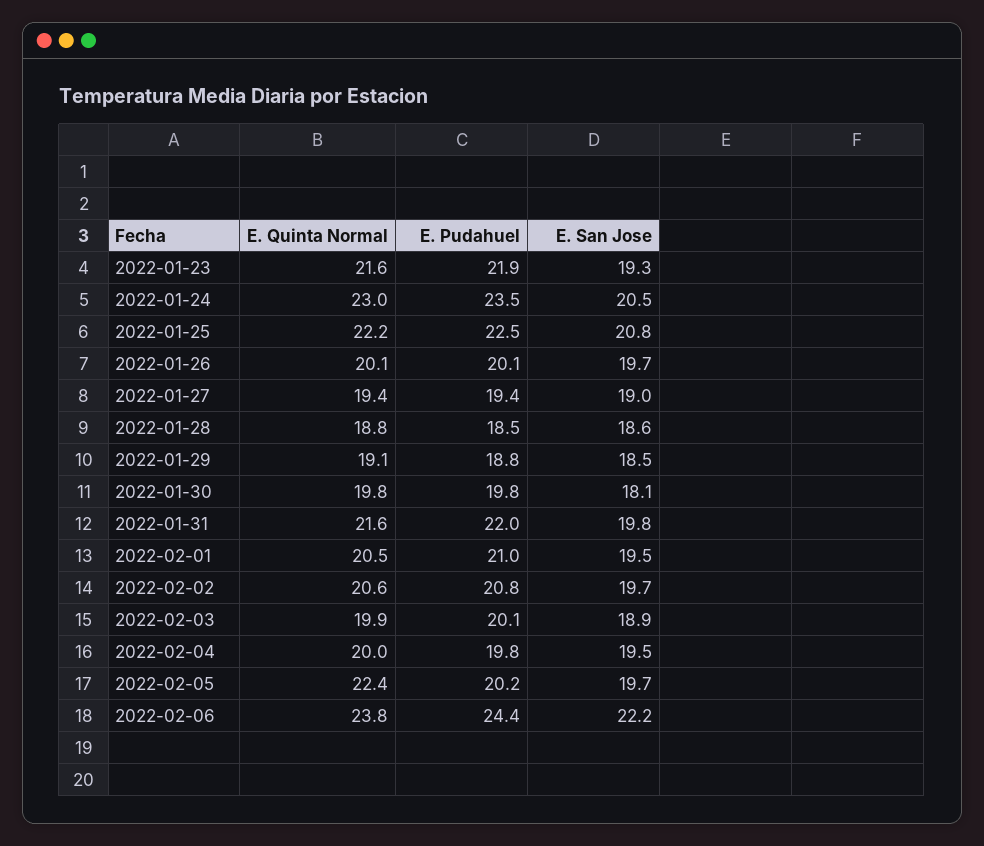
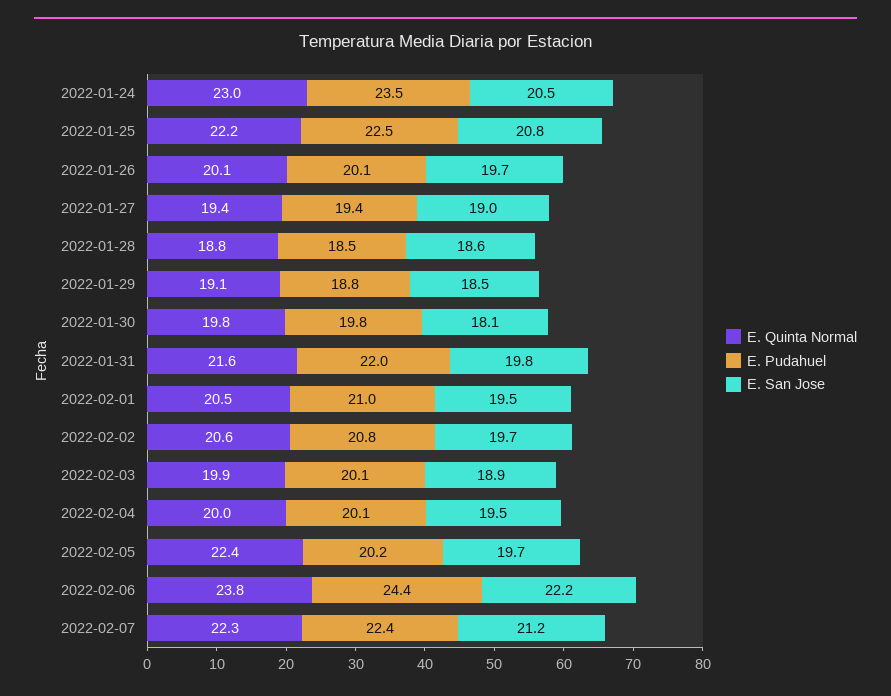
E. Quinta Normal, 2022-01-23: 21.6 -> none
E. Pudahuel, 2022-01-23: 21.9 -> none
E. San Jose, 2022-01-23: 19.3 -> none
E. Pudahuel, 2022-02-04: 19.8 -> 20.1
E. Quinta Normal, 2022-02-07: none -> 22.3
E. Pudahuel, 2022-02-07: none -> 22.4
E. San Jose, 2022-02-07: none -> 21.2

